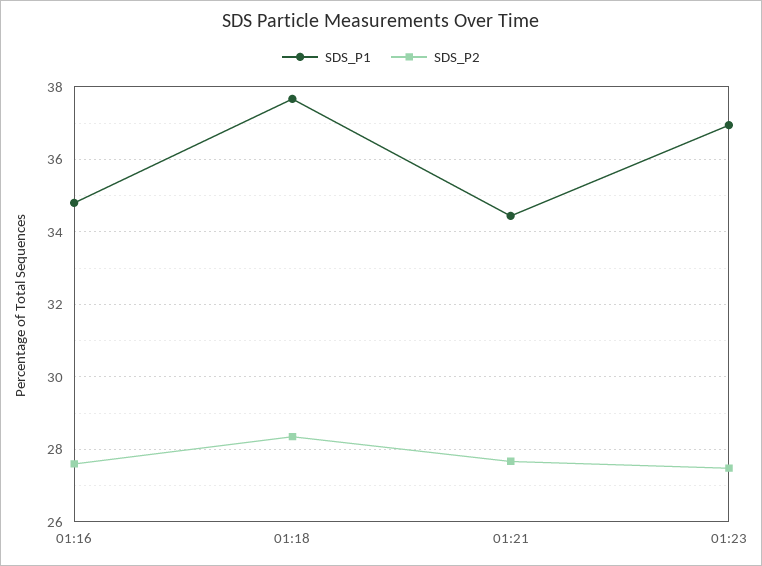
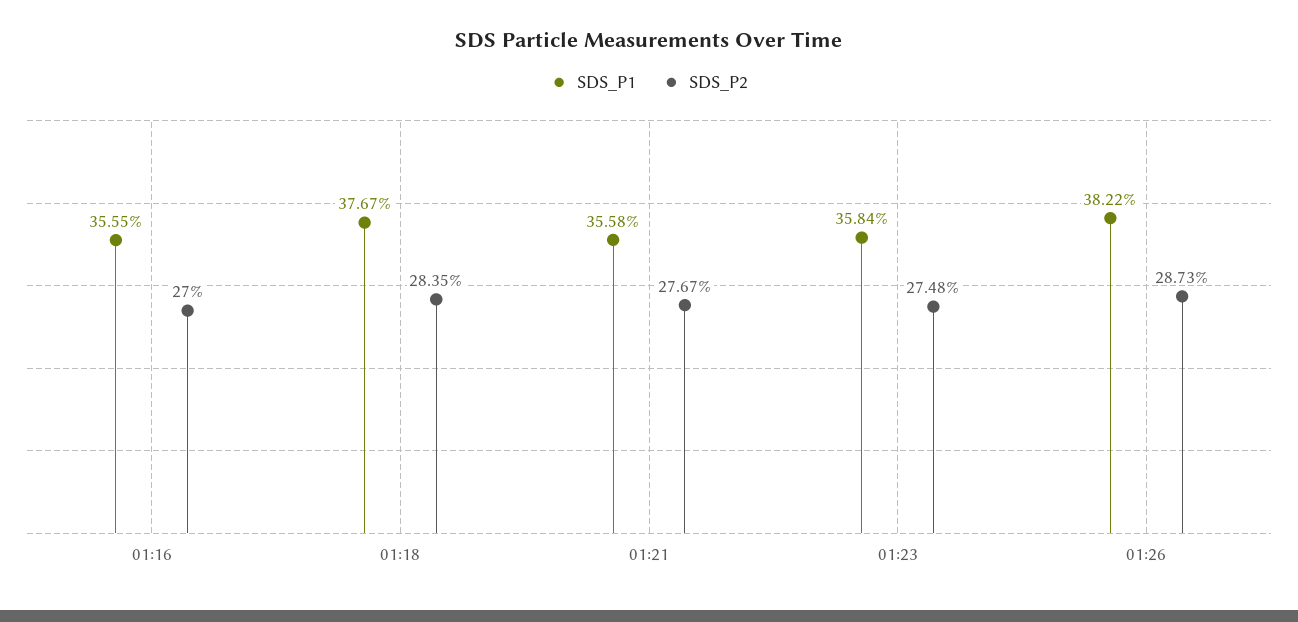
SDS_P1, 01:16: 34.8 -> 35.55
SDS_P2, 01:16: 27.6 -> 27
SDS_P1, 01:21: 34.4 -> 35.58
SDS_P1, 01:23: 37 -> 35.84
SDS_P1, 01:26: none -> 38.22
SDS_P2, 01:26: none -> 28.73

